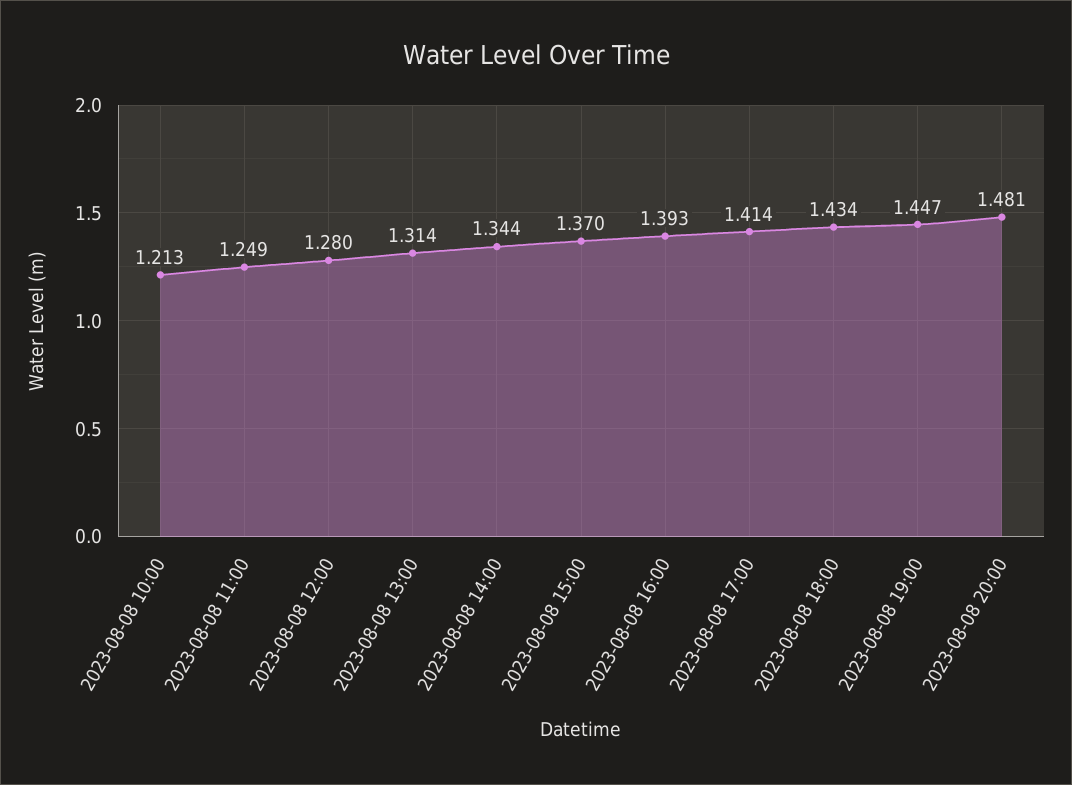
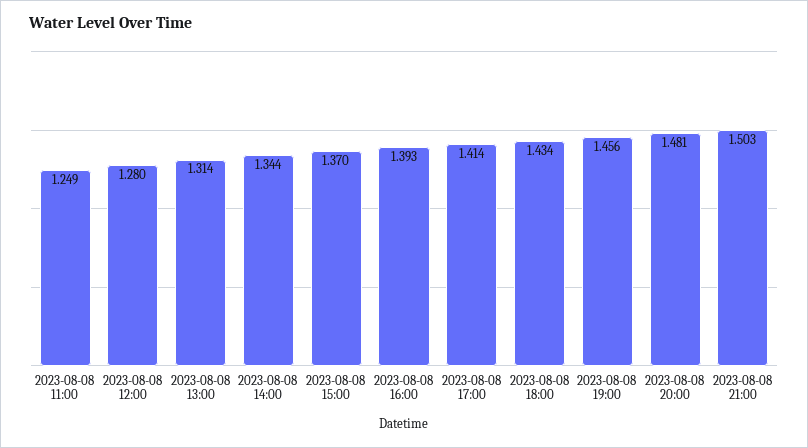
2023-08-08 10:00: 1.213 -> none
2023-08-08 19:00: 1.447 -> 1.456
2023-08-08 21:00: none -> 1.503

